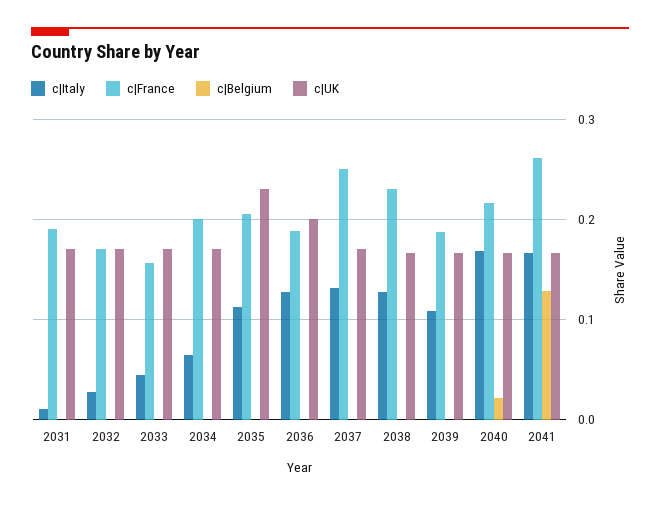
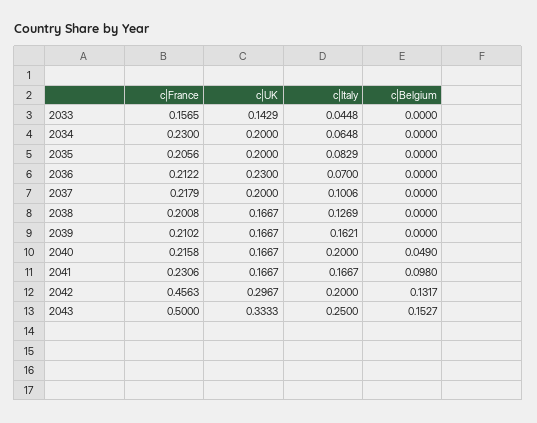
c|Italy, 2031: 0.01 -> none
c|France, 2031: 0.19 -> none
c|Belgium, 2031: 0 -> none
c|UK, 2031: 0.17 -> none
c|Italy, 2032: 0.03 -> none
c|France, 2032: 0.17 -> none
c|Belgium, 2032: 0 -> none
c|UK, 2032: 0.17 -> none
c|UK, 2033: 0.17 -> 0.1429
c|France, 2034: 0.2 -> 0.23
c|UK, 2034: 0.17 -> 0.2
c|Italy, 2035: 0.11 -> 0.0829
c|UK, 2035: 0.23 -> 0.2
c|Italy, 2036: 0.13 -> 0.07
c|France, 2036: 0.19 -> 0.2122
c|UK, 2036: 0.2 -> 0.23
c|Italy, 2037: 0.13 -> 0.1006
c|France, 2037: 0.25 -> 0.2179
c|UK, 2037: 0.17 -> 0.2
c|France, 2038: 0.23 -> 0.2008
c|Italy, 2039: 0.11 -> 0.1621
c|France, 2039: 0.19 -> 0.2102
c|Italy, 2040: 0.17 -> 0.2
c|Belgium, 2040: 0.02 -> 0.049
c|France, 2041: 0.26 -> 0.2306
c|Belgium, 2041: 0.13 -> 0.098
c|France, 2042: none -> 0.4563
c|UK, 2042: none -> 0.2967
c|Italy, 2042: none -> 0.2
c|Belgium, 2042: none -> 0.1317
c|France, 2043: none -> 0.5
c|UK, 2043: none -> 0.3333
c|Italy, 2043: none -> 0.25
c|Belgium, 2043: none -> 0.1527

